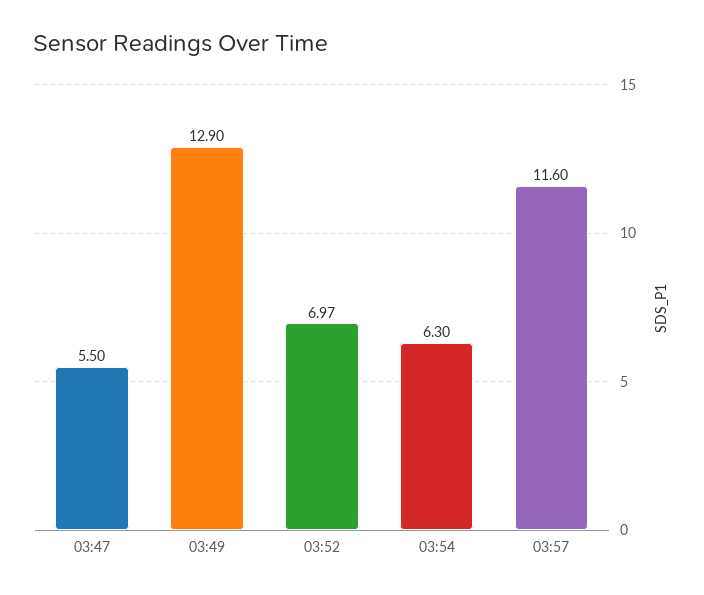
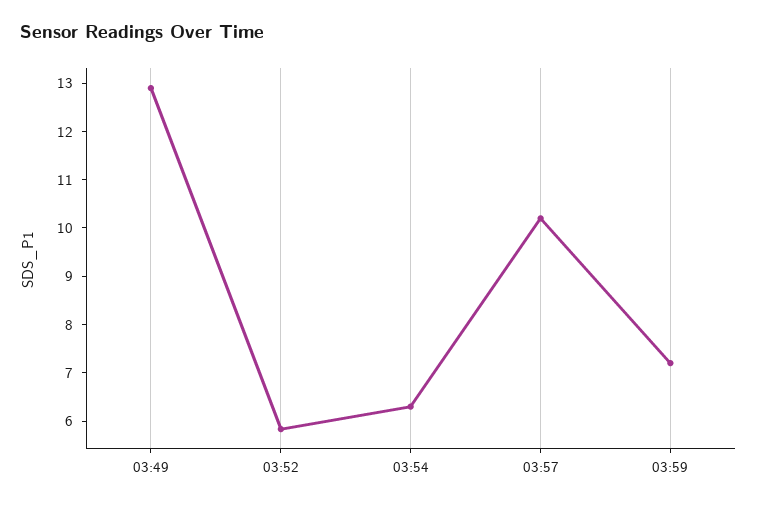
03:47: 5.5 -> none
03:52: 6.97 -> 5.8
03:57: 11.6 -> 10.2
03:59: none -> 7.2

